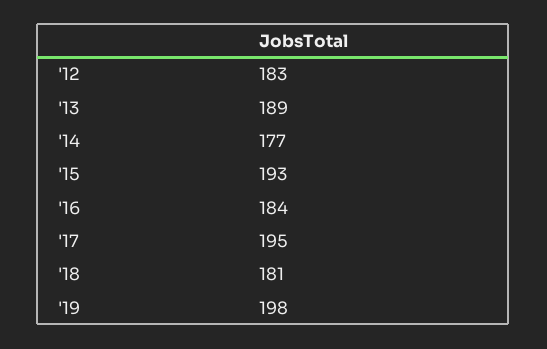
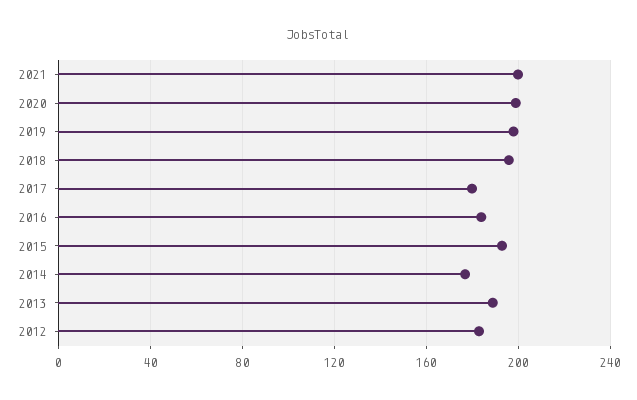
'17: 195 -> 180
'18: 181 -> 195
2021: none -> 200
2020: none -> 200

